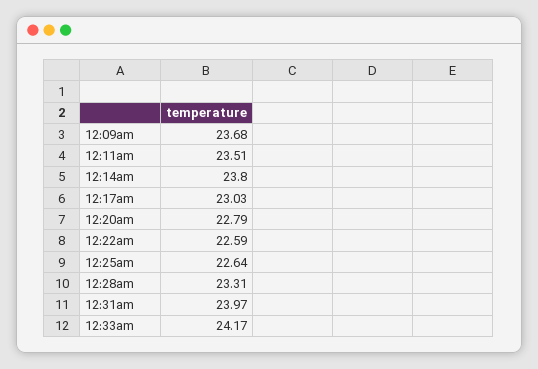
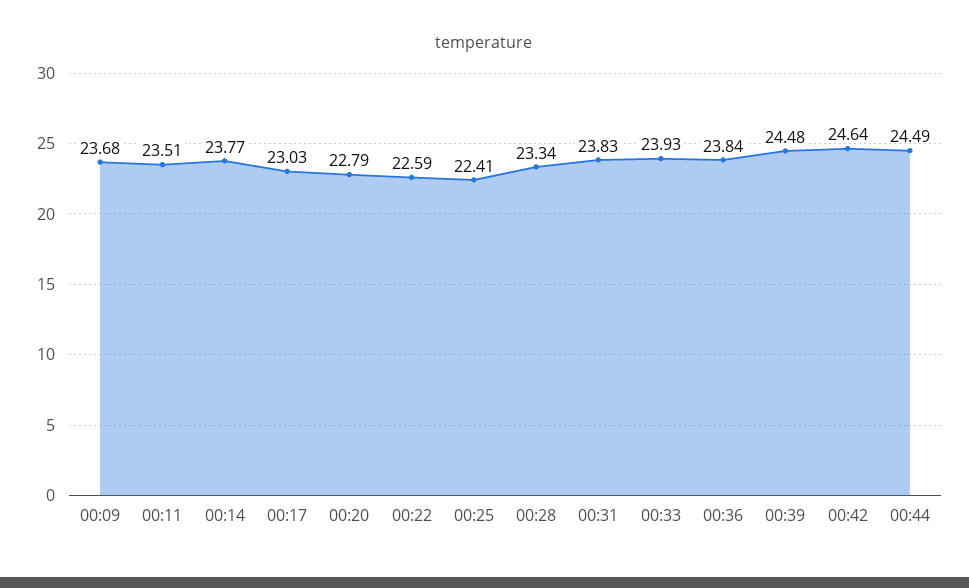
12:14am: 23.8 -> 23.77
12:25am: 22.64 -> 22.41
12:28am: 23.31 -> 23.34
12:31am: 23.97 -> 23.83
12:33am: 24.17 -> 23.93
00:36: none -> 23.84
00:39: none -> 24.48
00:42: none -> 24.64
00:44: none -> 24.49

